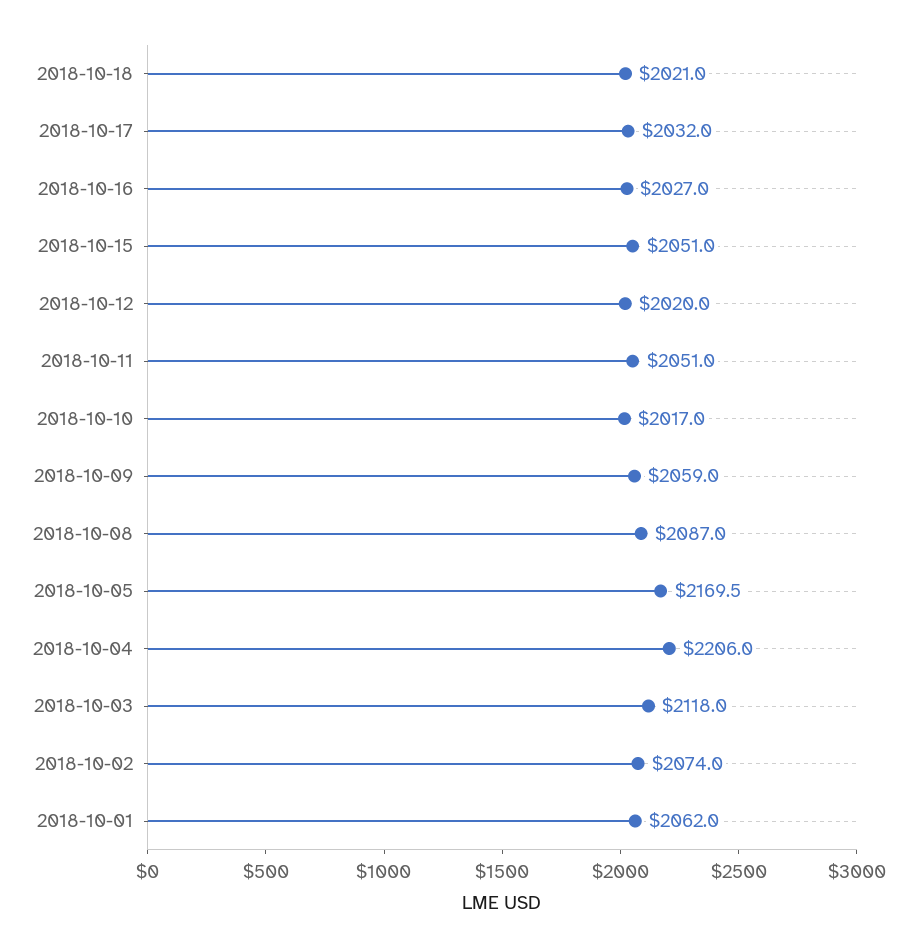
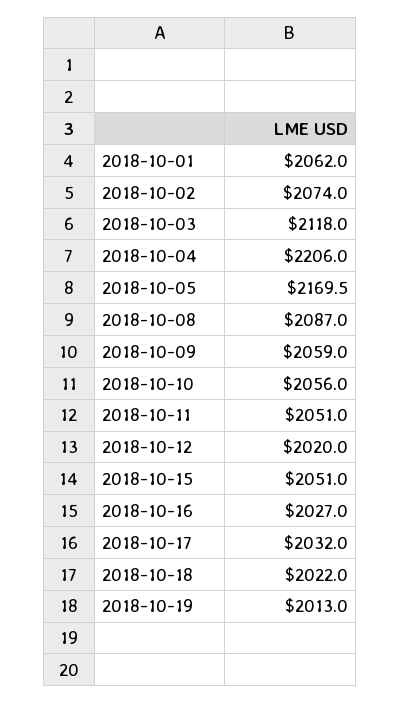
2018-10-18: 2021 -> 2022
2018-10-10: 2017 -> 2056
2018-10-19: none -> 2013

